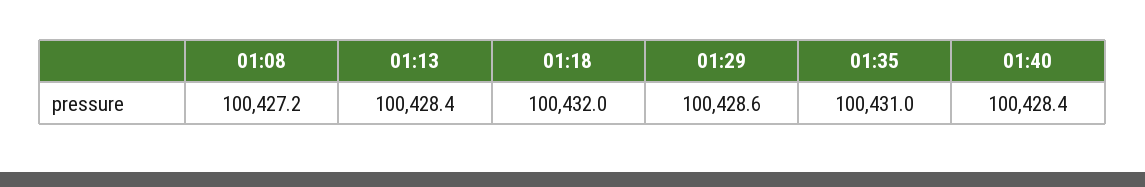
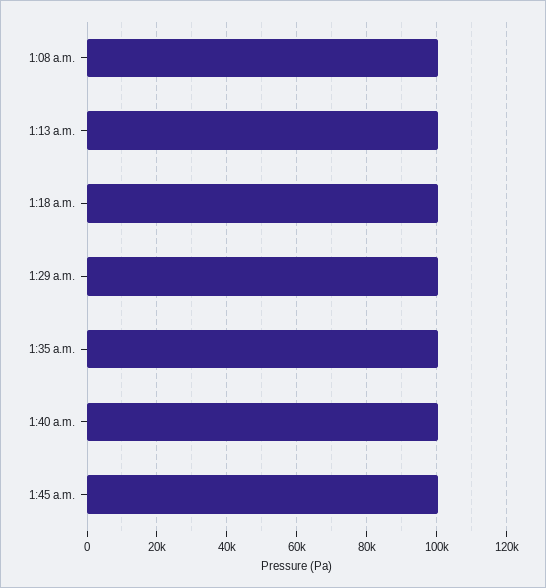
1:45 a.m.: none -> 100000

